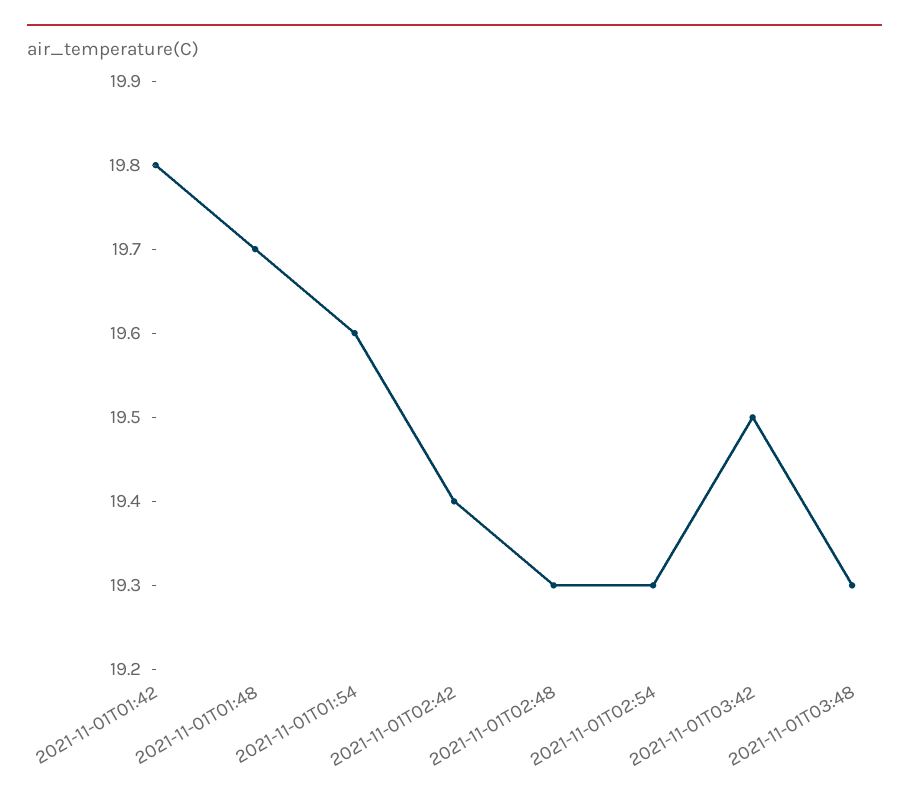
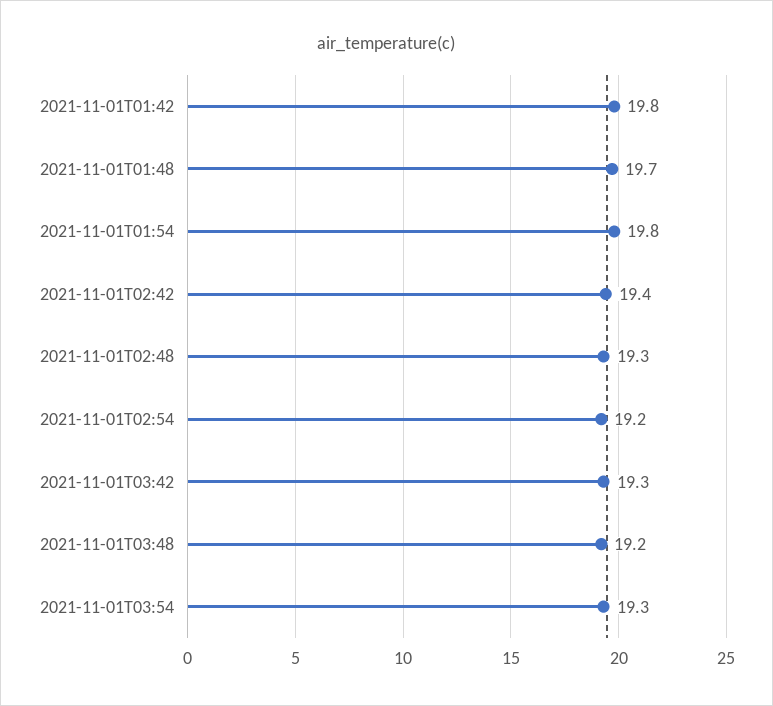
2021-11-01T01:54: 19.6 -> 19.8
2021-11-01T02:54: 19.3 -> 19.2
2021-11-01T03:42: 19.5 -> 19.3
2021-11-01T03:48: 19.3 -> 19.2
2021-11-01T03:54: none -> 19.3

